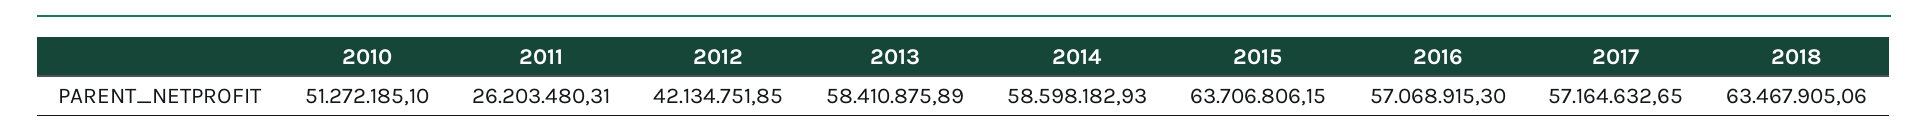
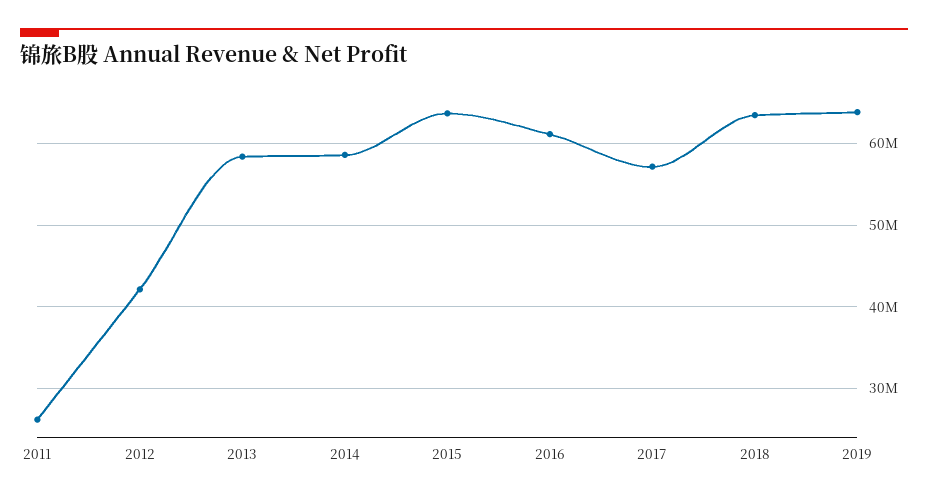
2010: 51272185.1 -> none
2016: 57068915.3 -> 61000000
2019: none -> 64000000

